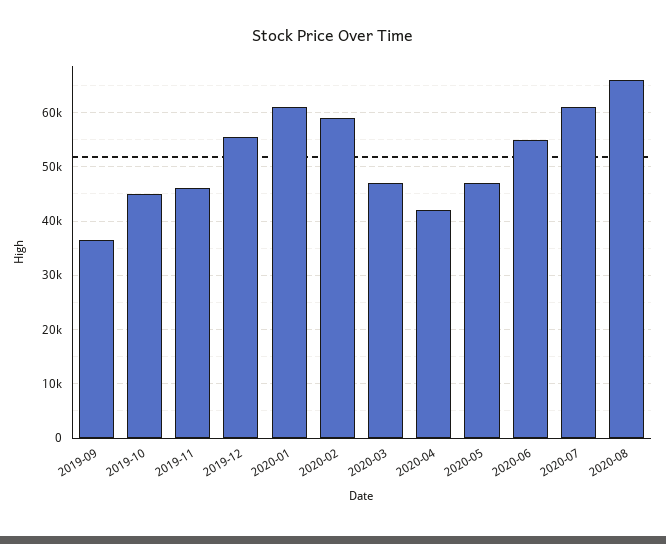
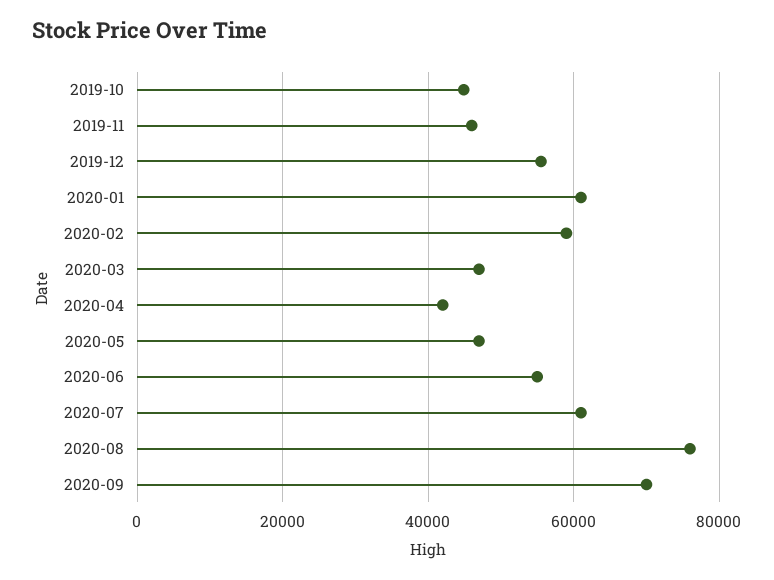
2019-09: 36000 -> none
2020-08: 66000 -> 76000
2020-09: none -> 70000

